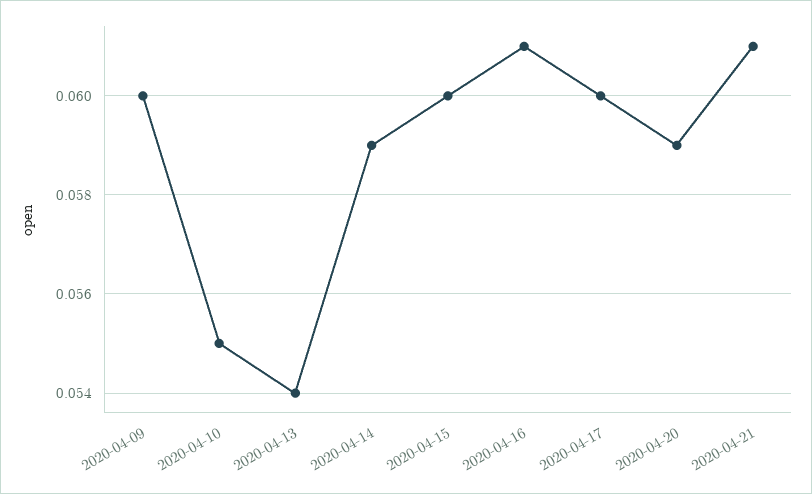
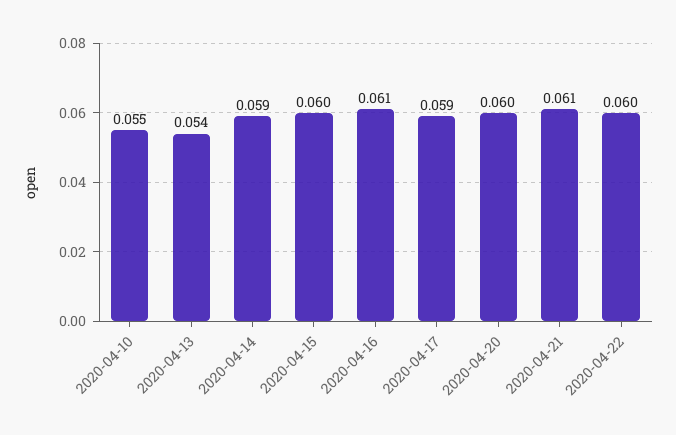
2020-04-09: 0.06 -> none
2020-04-17: 0.06 -> 0.059
2020-04-20: 0.059 -> 0.06
2020-04-22: none -> 0.06

